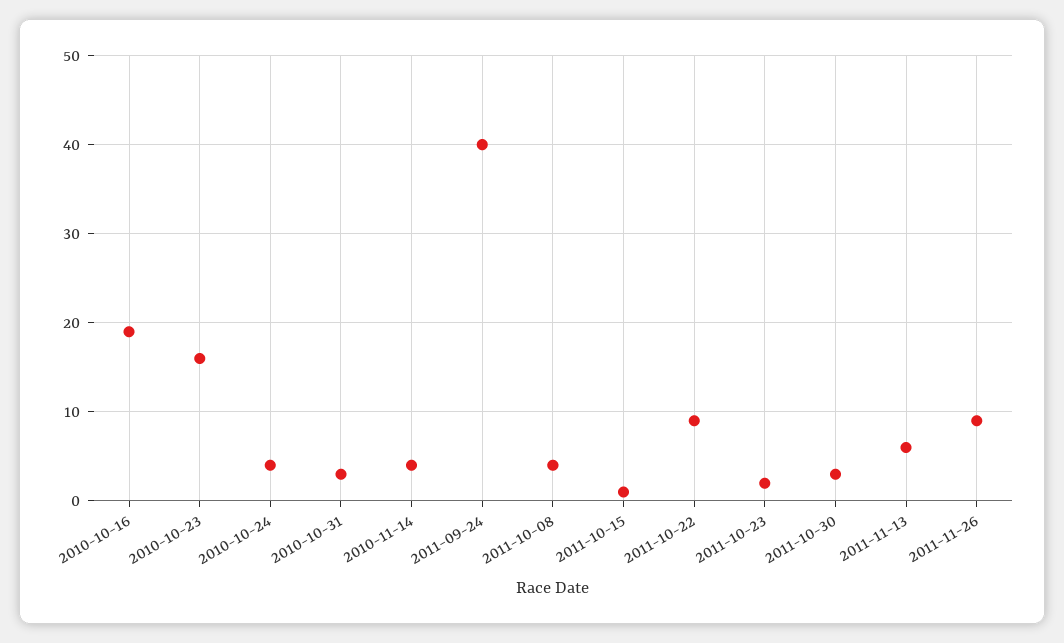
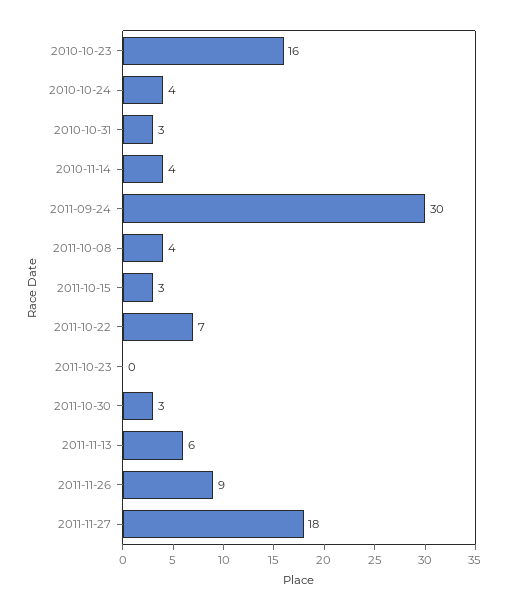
2010-10-16: 19 -> none
2011-09-24: 40 -> 30
2011-10-15: 1 -> 3
2011-10-22: 9 -> 7
2011-10-23: 2 -> 0
2011-11-27: none -> 18

